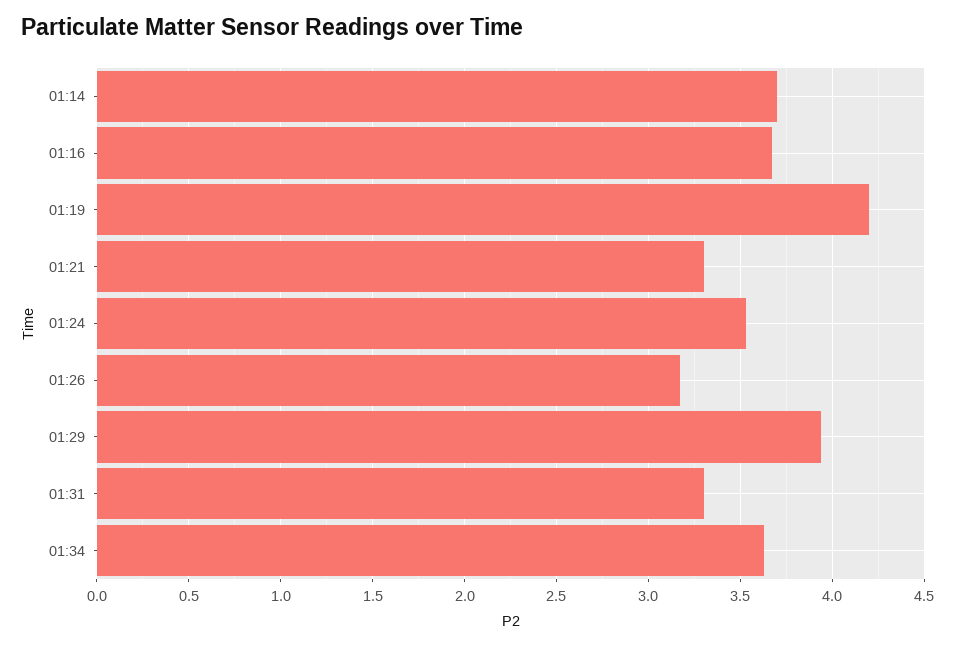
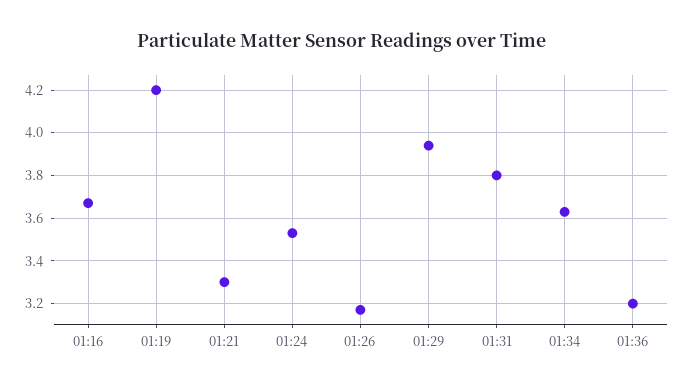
01:14: 3.7 -> none
01:31: 3.3 -> 3.8
01:36: none -> 3.2

